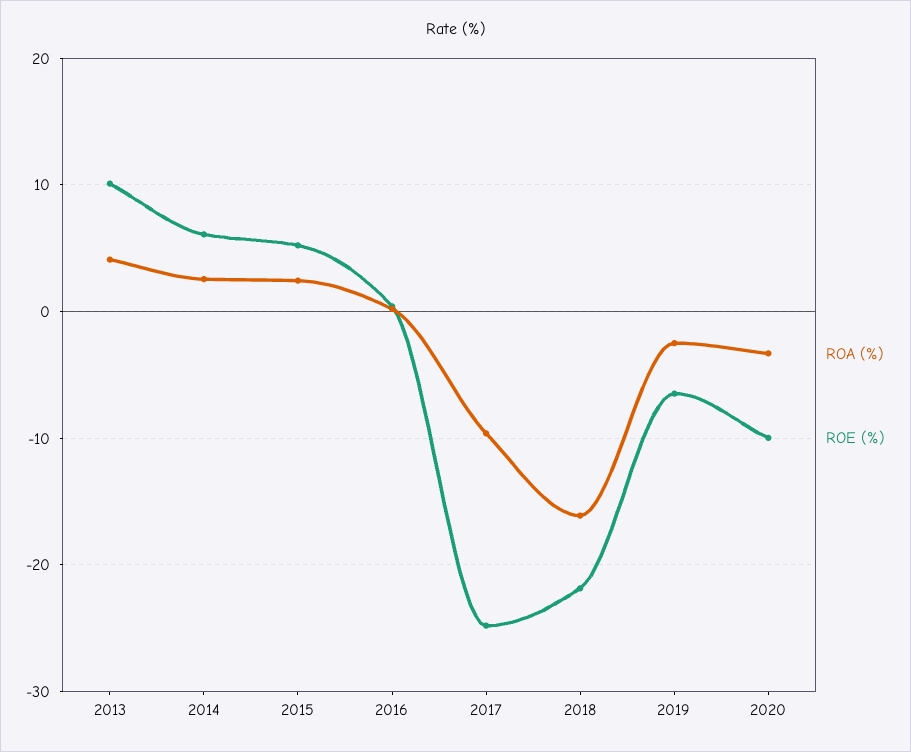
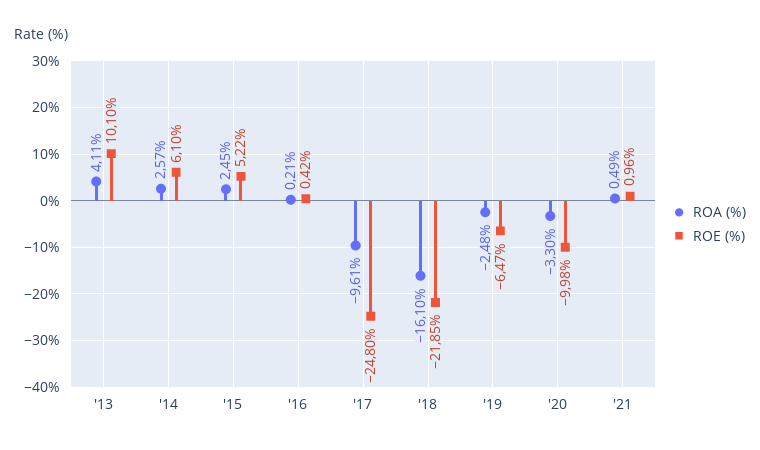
ROA (%), '21: none -> 0.49
ROE (%), '21: none -> 0.96

